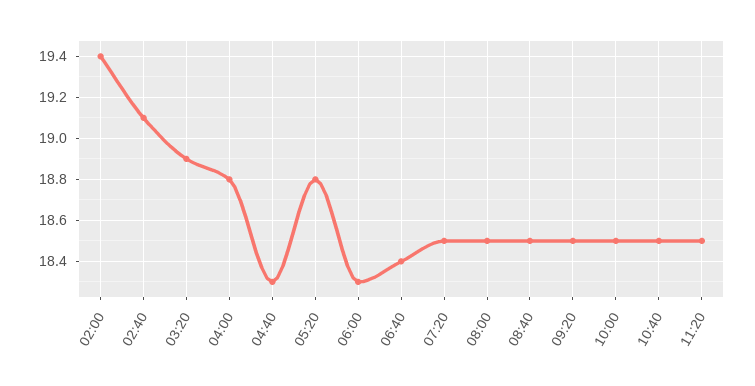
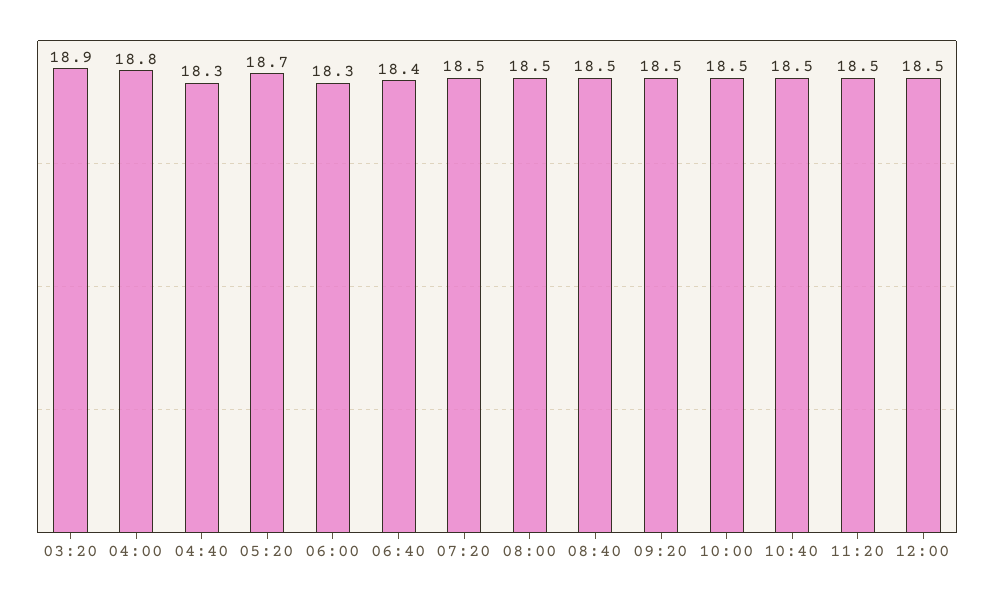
02:00: 19.4 -> none
02:40: 19.1 -> none
05:20: 18.8 -> 18.7
12:00: none -> 18.5

